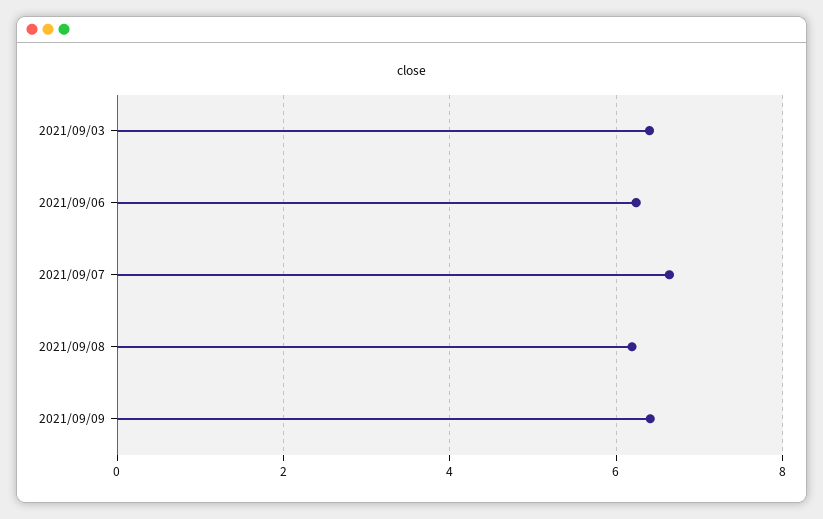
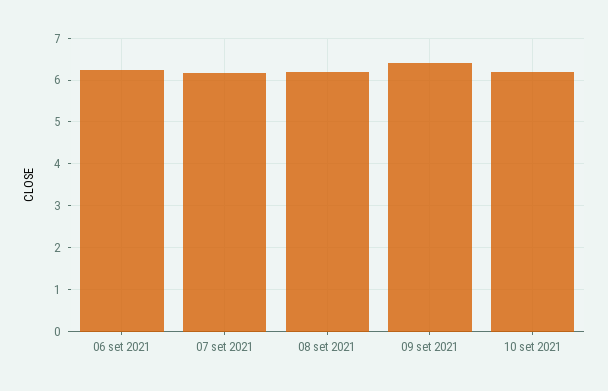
2021/09/03: 6.4 -> none
2021/09/07: 6.6 -> 6.2
10 set 2021: none -> 6.2

